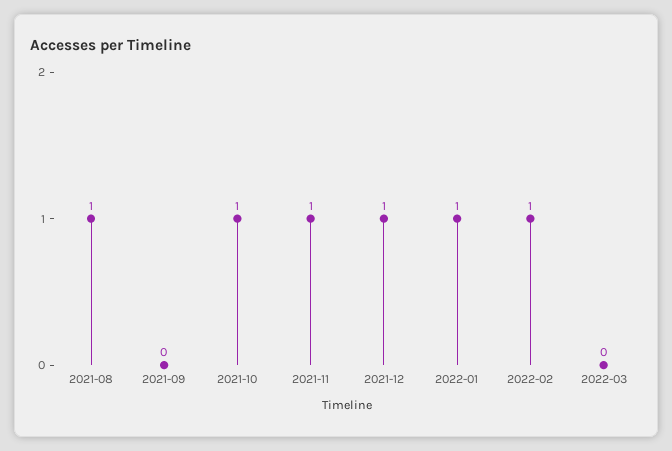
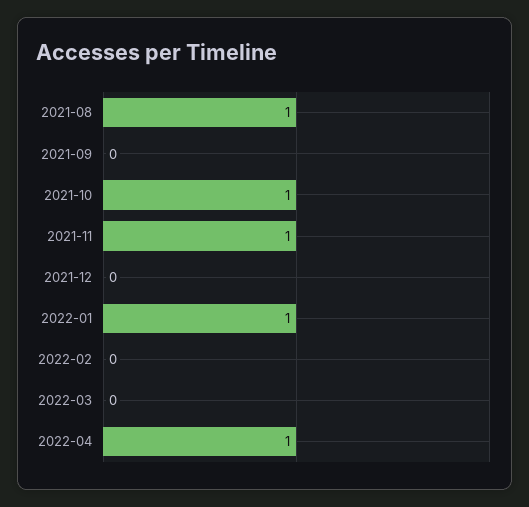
2021-12: 1 -> 0
2022-02: 1 -> 0
2022-04: none -> 1

